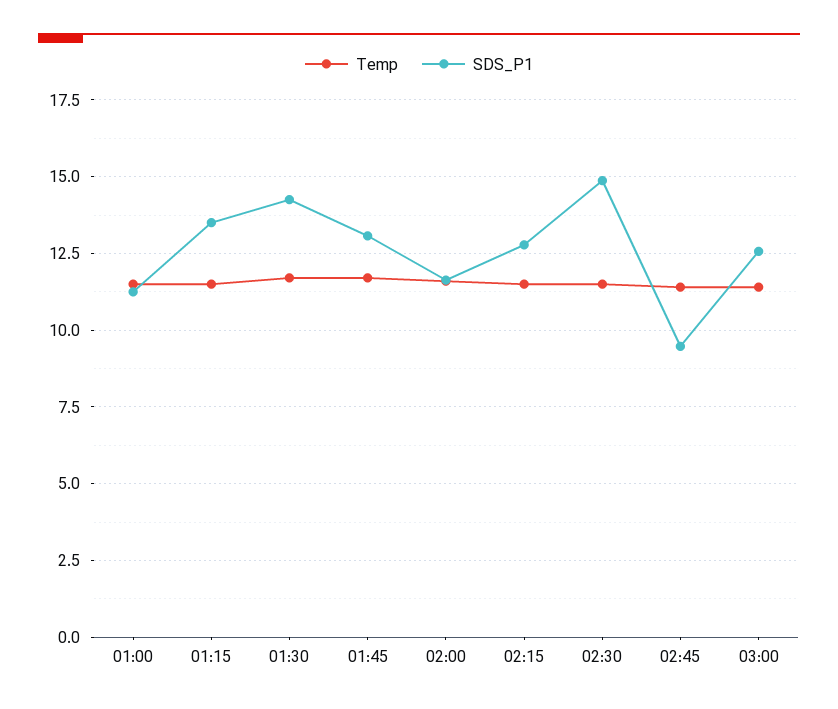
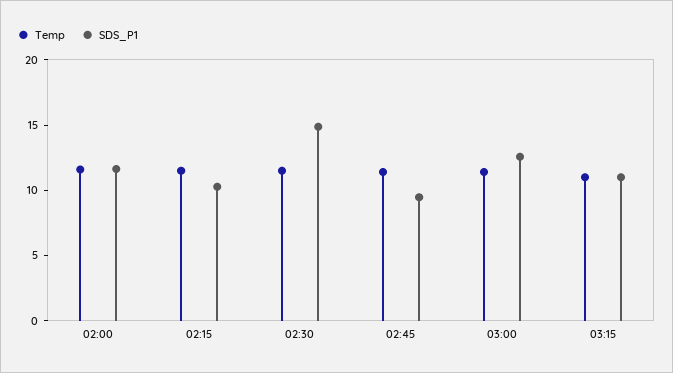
Temp, 01:00: 11.5 -> none
SDS_P1, 01:00: 11.25 -> none
Temp, 01:15: 11.5 -> none
SDS_P1, 01:15: 13.5 -> none
Temp, 01:30: 11.75 -> none
SDS_P1, 01:30: 14.25 -> none
Temp, 01:45: 11.75 -> none
SDS_P1, 01:45: 13 -> none
SDS_P1, 02:15: 12.75 -> 10
Temp, 03:15: none -> 11
SDS_P1, 03:15: none -> 11

